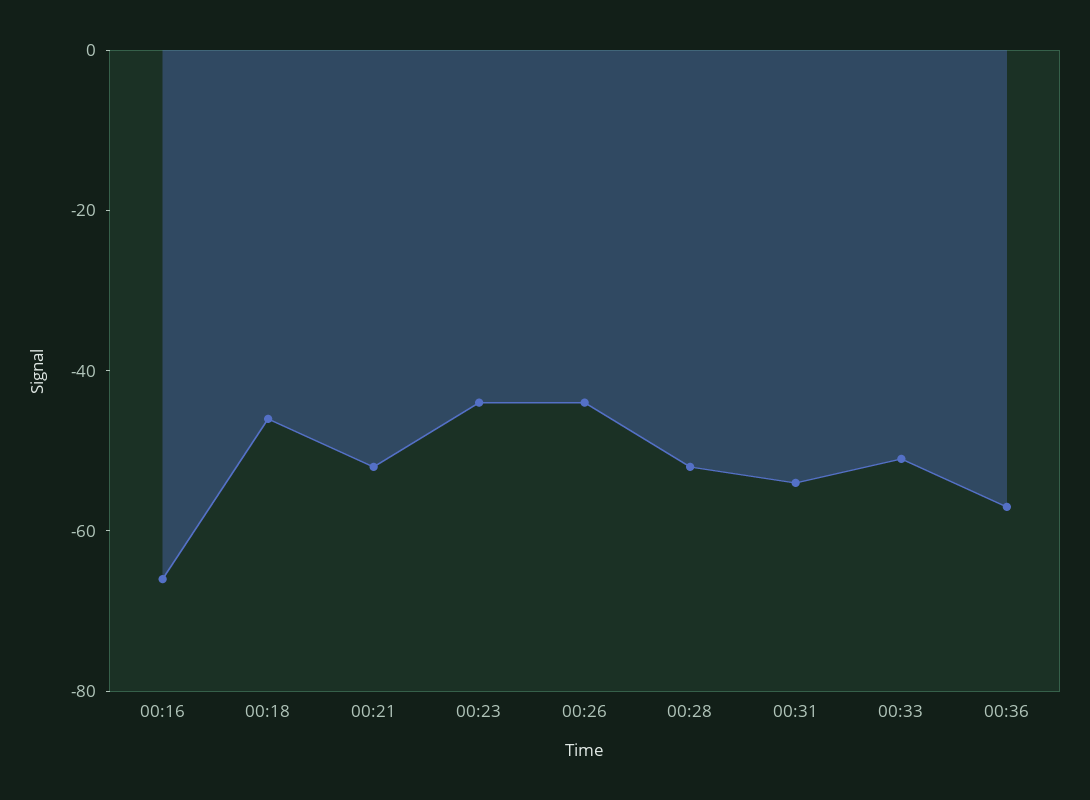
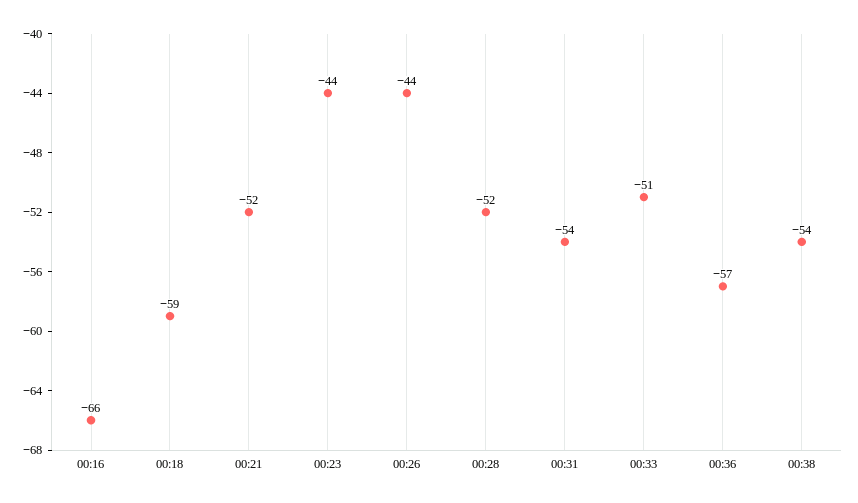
00:18: -45 -> -59
00:38: none -> -54

